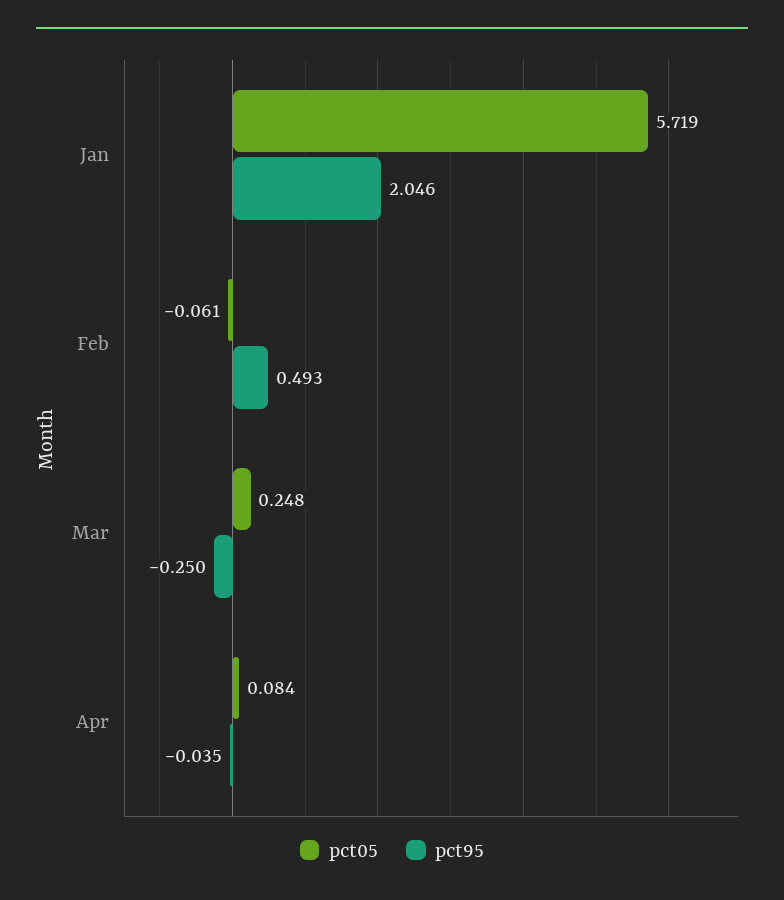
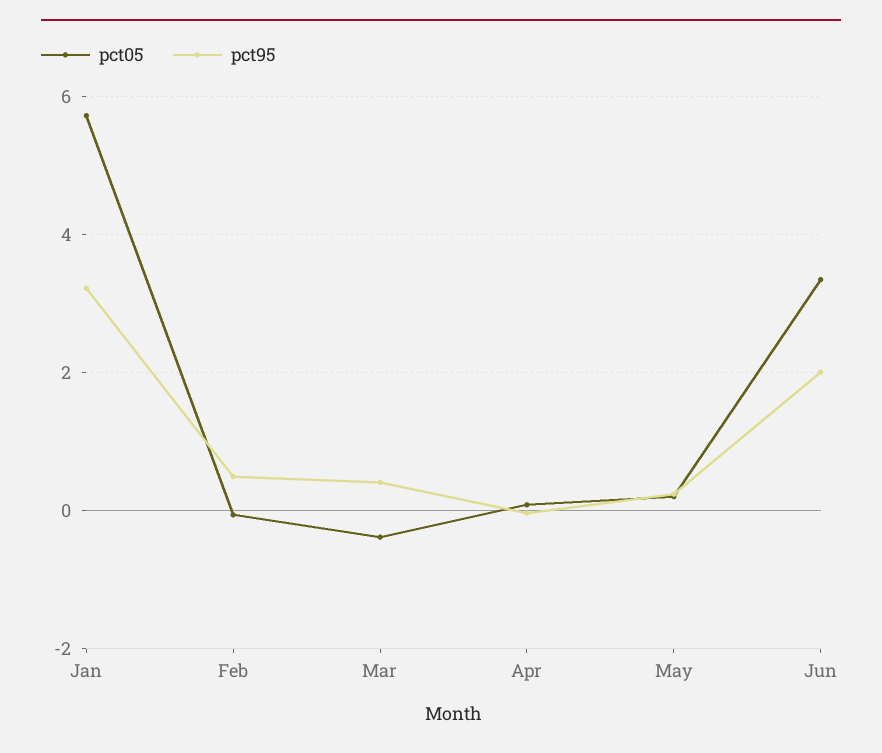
pct95, Jan: 2.046 -> 3.2
pct05, Mar: 0.248 -> -0.4
pct95, Mar: -0.25 -> 0.4
pct05, May: none -> 0.2
pct95, May: none -> 0.2
pct05, Jun: none -> 3.4
pct95, Jun: none -> 2

